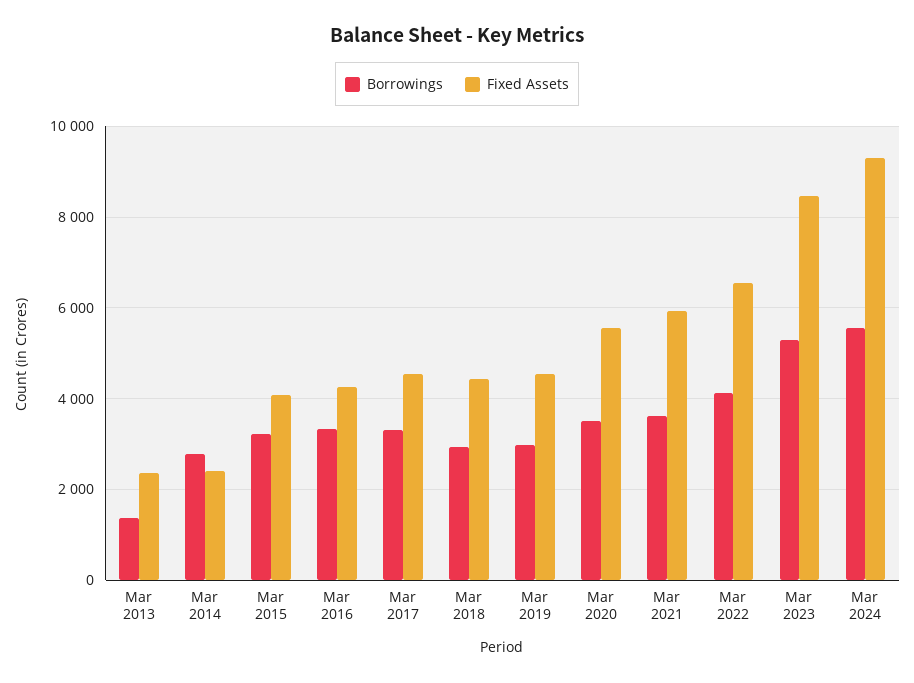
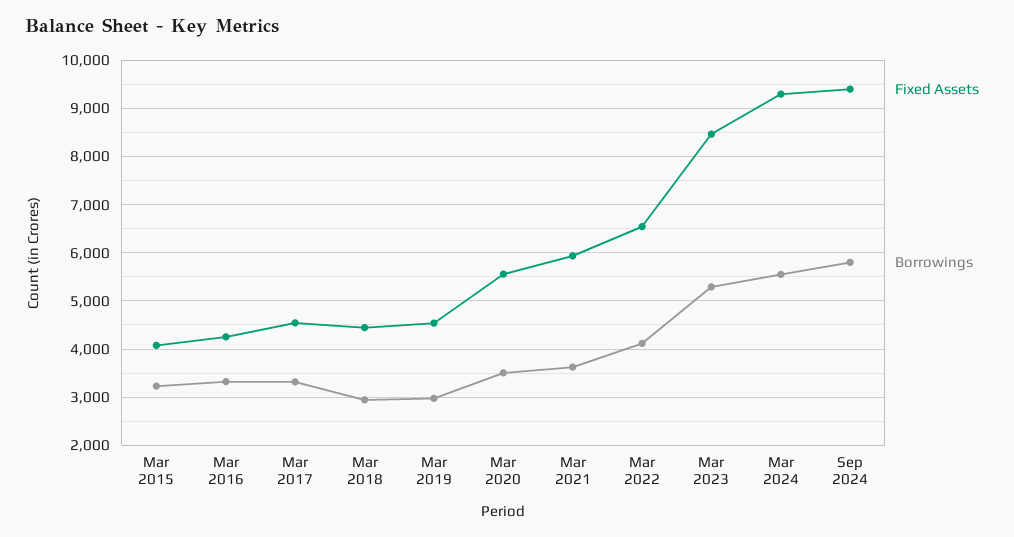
Borrowings, Mar 2013: 1400 -> none
Fixed Assets, Mar 2013: 2400 -> none
Borrowings, Mar 2014: 2800 -> none
Fixed Assets, Mar 2014: 2400 -> none
Fixed Assets, Sep 2024: none -> 9400
Borrowings, Sep 2024: none -> 5800

